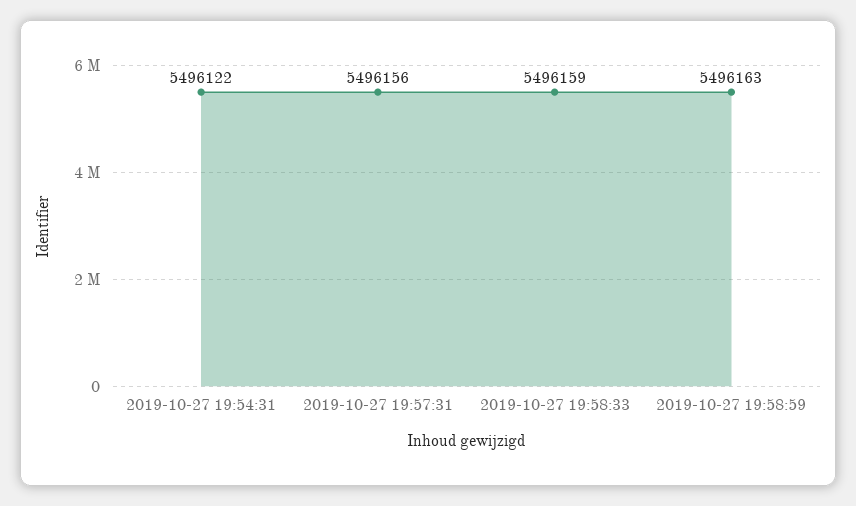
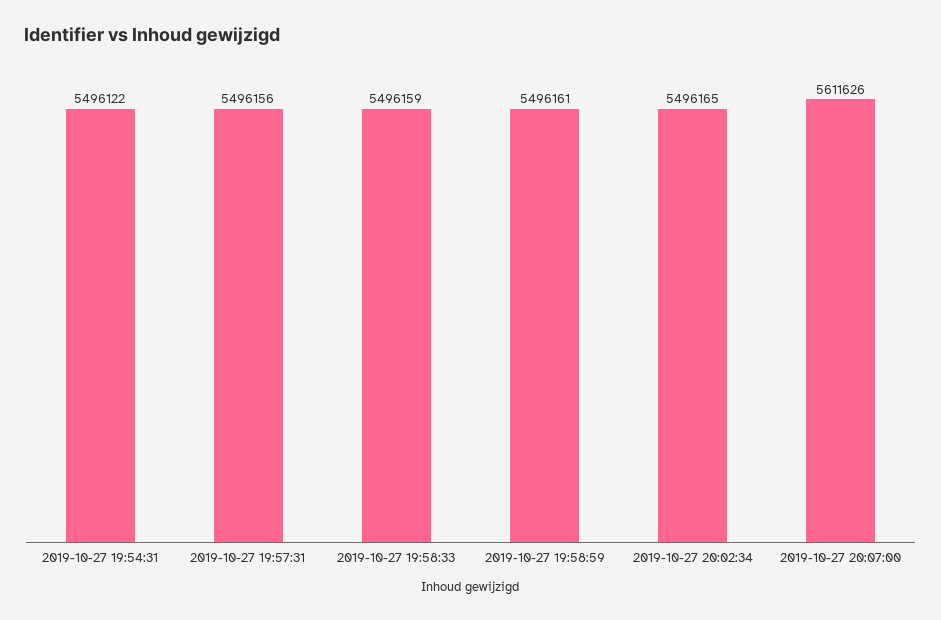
2019-10-27 19:58:59: 5496163 -> 5496161
2019-10-27 20:02:34: none -> 5496165
2019-10-27 20:07:00: none -> 5611626

